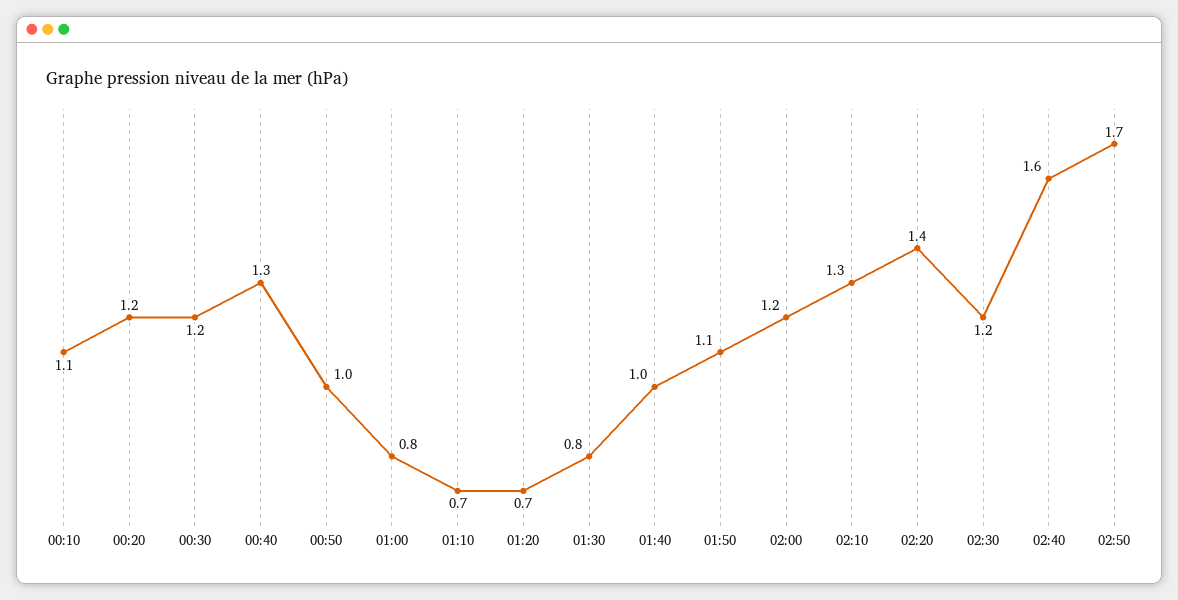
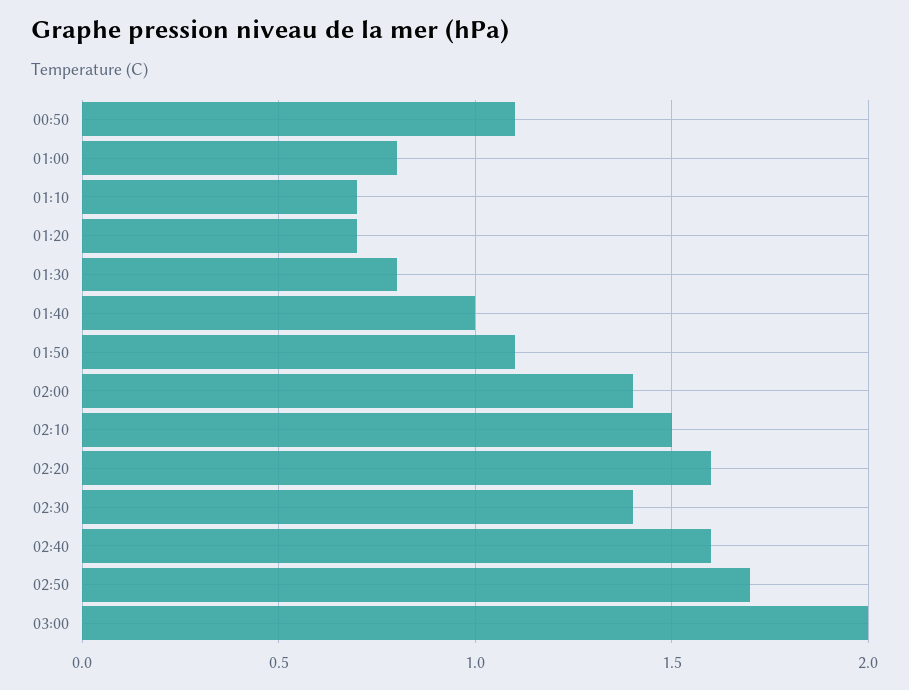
00:10: 1.1 -> none
00:20: 1.2 -> none
00:30: 1.2 -> none
00:40: 1.3 -> none
00:50: 1 -> 1.1
02:00: 1.2 -> 1.4
02:10: 1.3 -> 1.5
02:20: 1.4 -> 1.6
02:30: 1.2 -> 1.4
03:00: none -> 2

